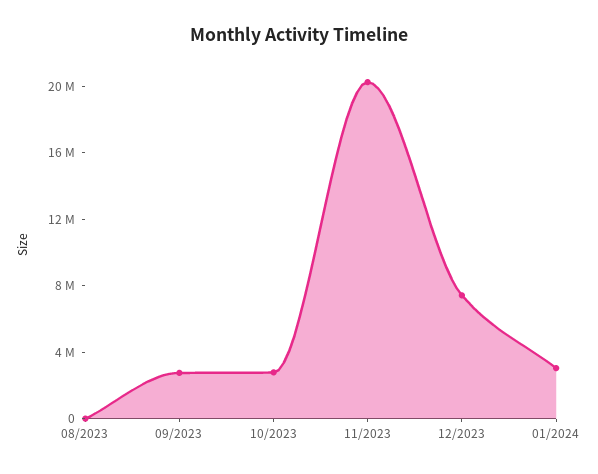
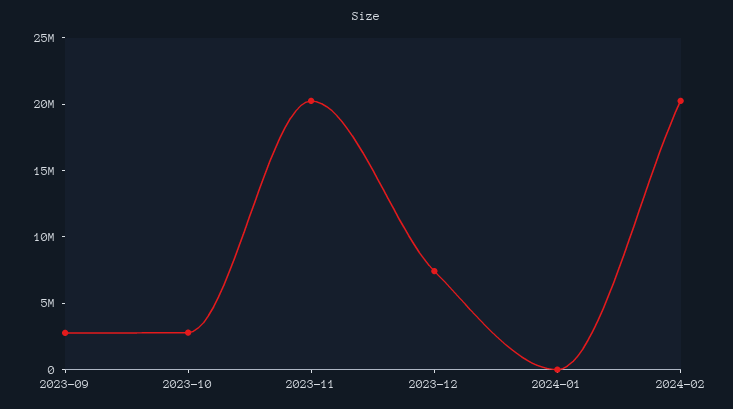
08/2023: 0 -> none
01/2024: 3000000 -> 0
2024-02: none -> 20000000

